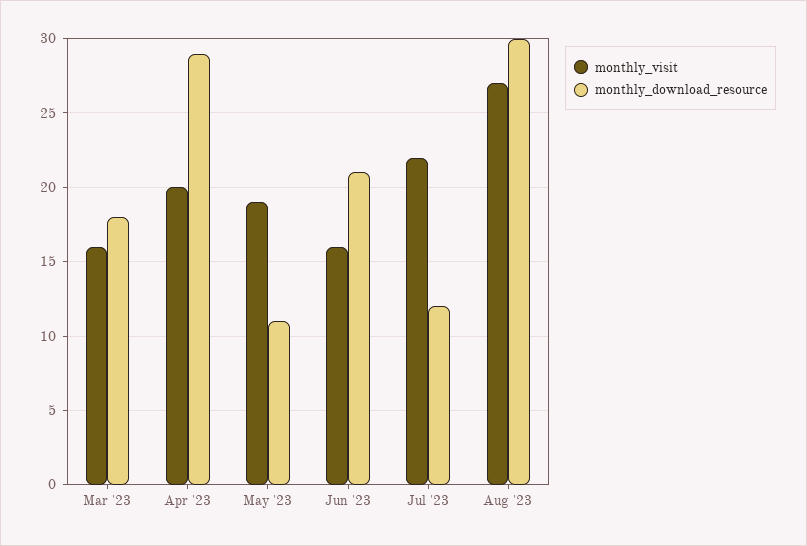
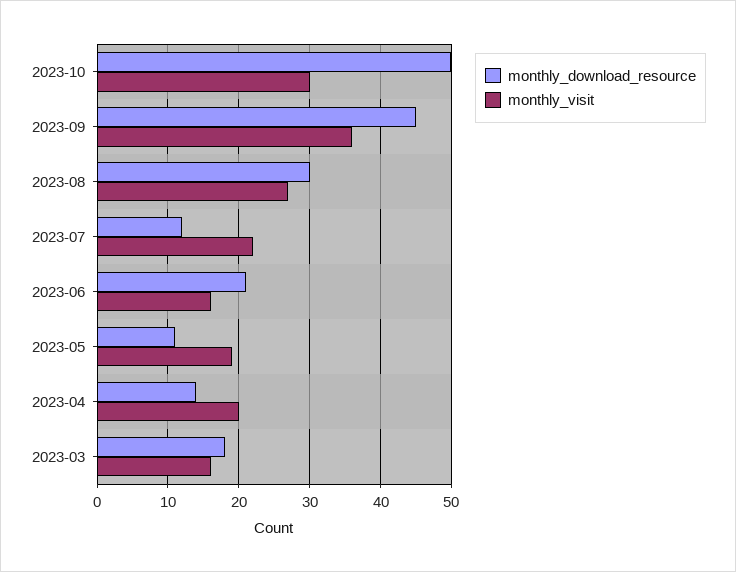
monthly_download_resource, Apr '23: 29 -> 14
monthly_download_resource, 2023-10: none -> 50
monthly_visit, 2023-10: none -> 30
monthly_download_resource, 2023-09: none -> 45
monthly_visit, 2023-09: none -> 36

